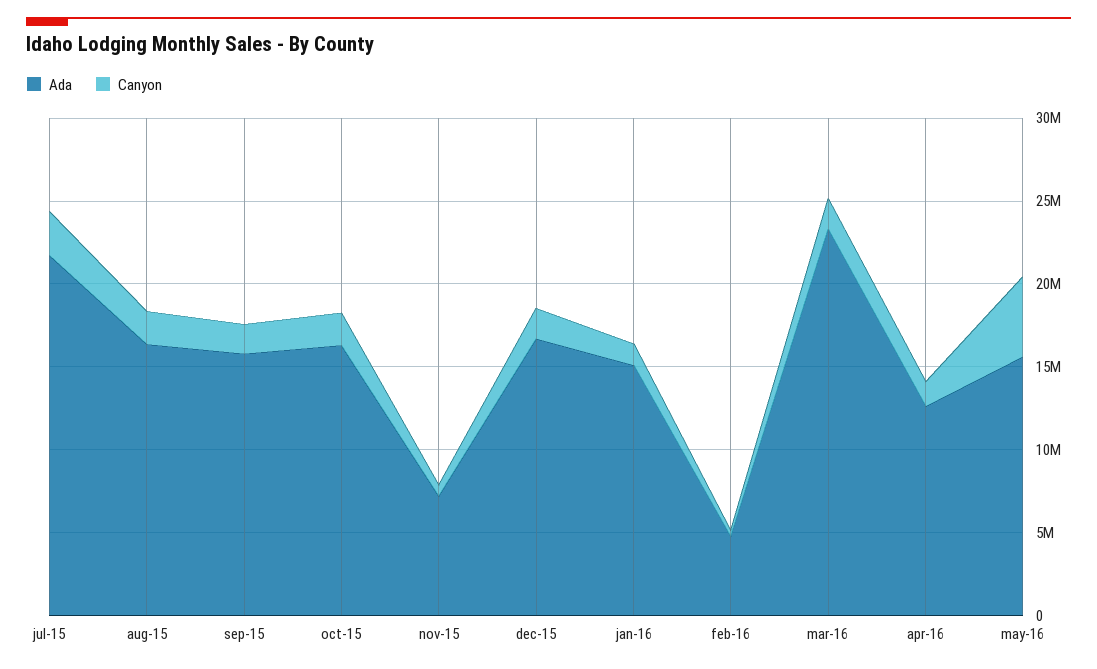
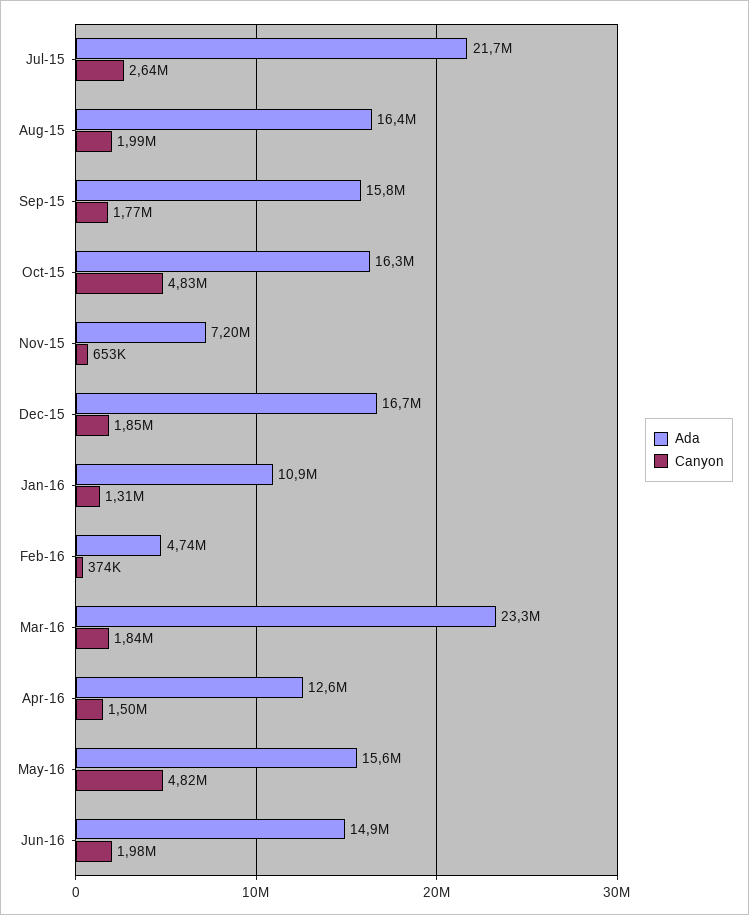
Canyon, oct-15: 2000000 -> 4830000
Ada, jan-16: 15000000 -> 10900000
Ada, Jun-16: none -> 14900000
Canyon, Jun-16: none -> 1980000

